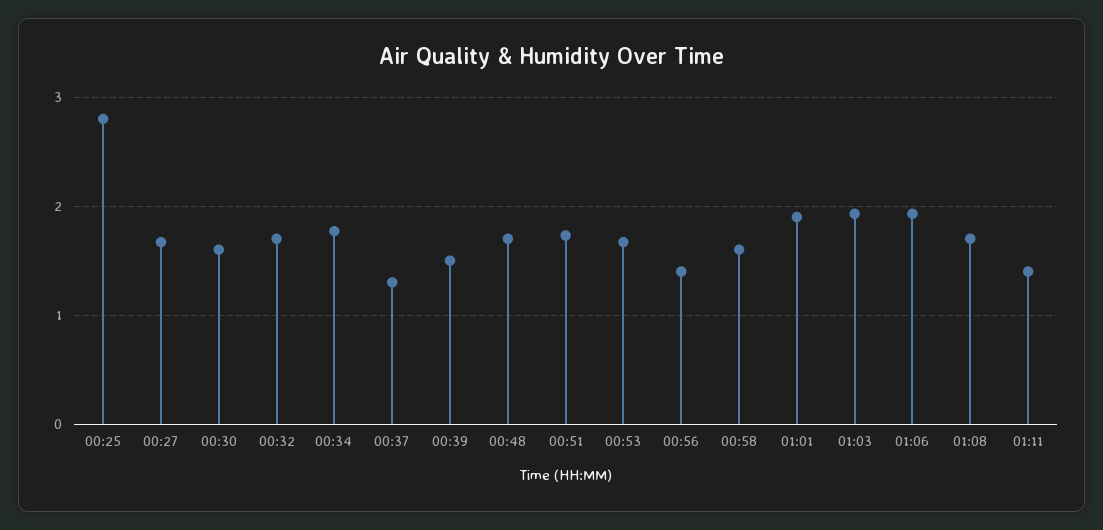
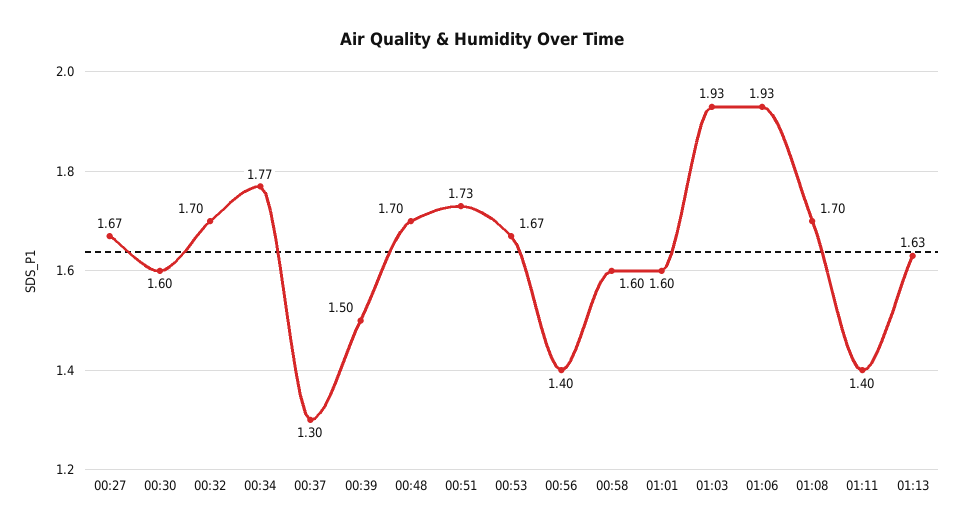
00:25: 2.8 -> none
01:01: 1.9 -> 1.6
01:13: none -> 1.63

